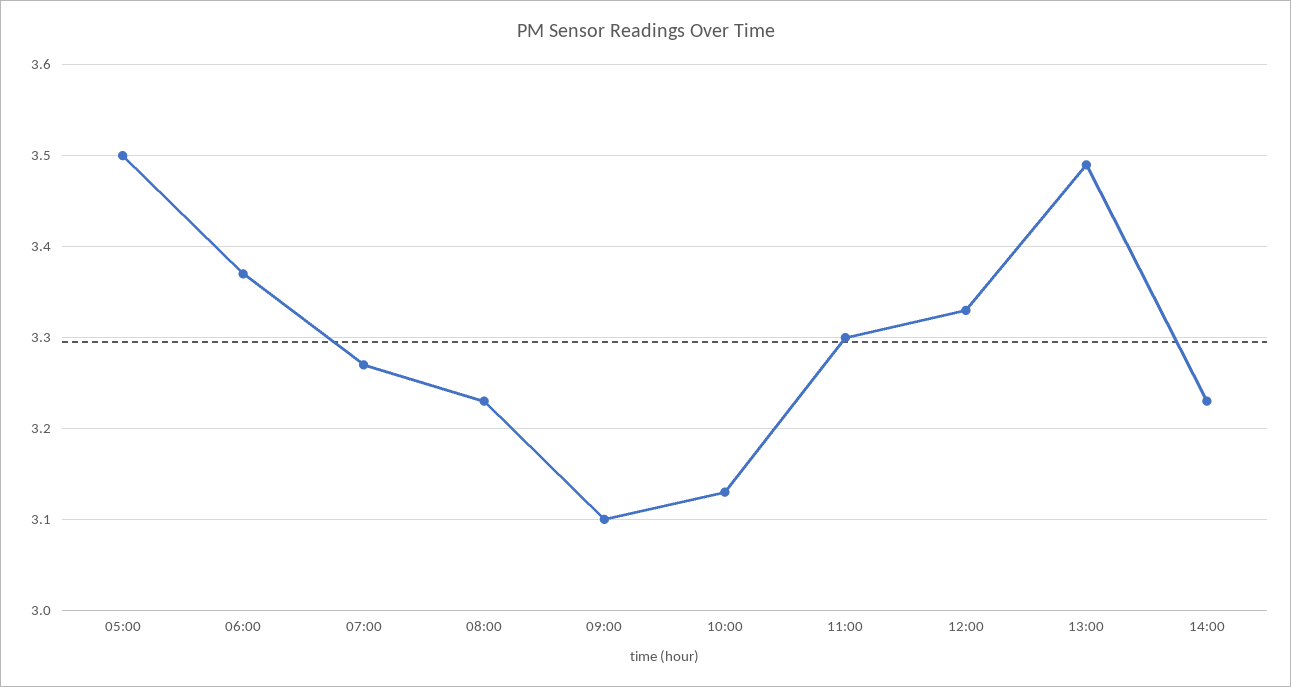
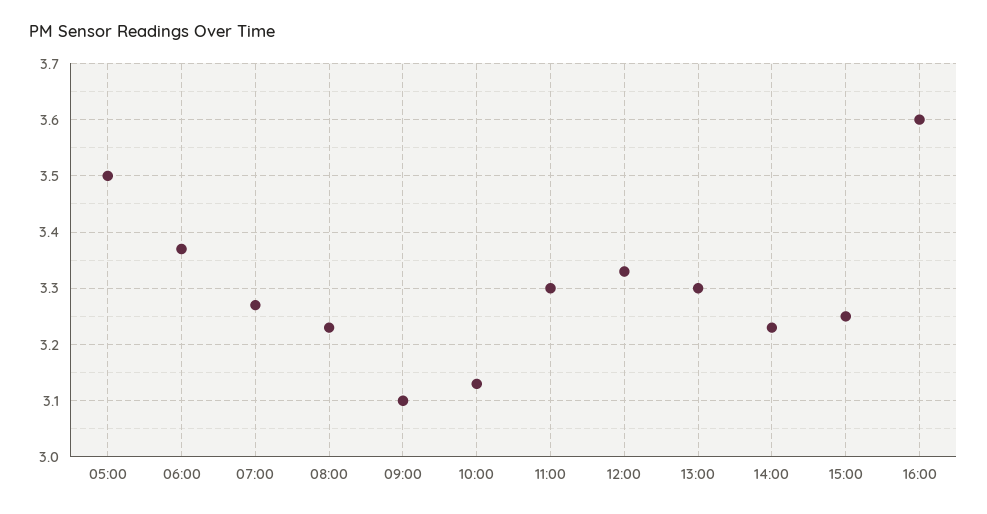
13:00: 3.49 -> 3.3
15:00: none -> 3.25
16:00: none -> 3.6

